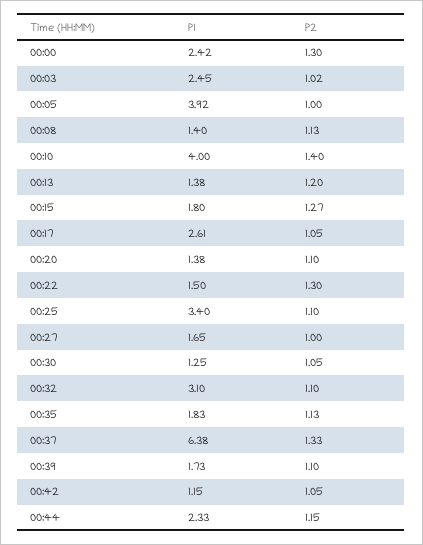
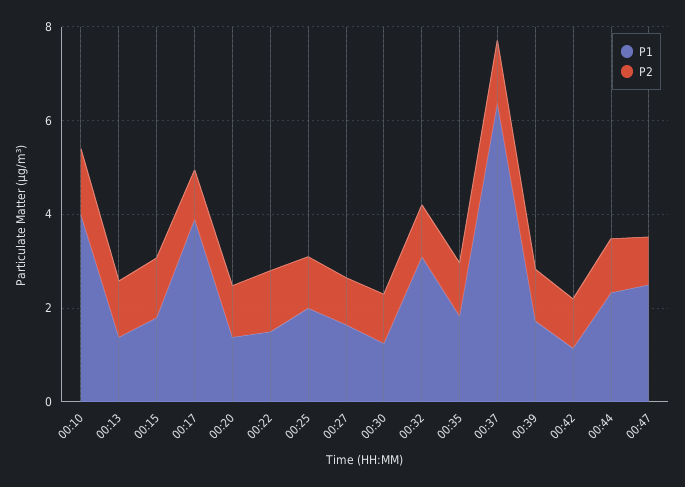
P1, 00:00: 2.42 -> none
P2, 00:00: 1.3 -> none
P1, 00:03: 2.45 -> none
P2, 00:03: 1.02 -> none
P1, 00:05: 3.92 -> none
P2, 00:05: 1 -> none
P1, 00:08: 1.4 -> none
P2, 00:08: 1.13 -> none
P1, 00:17: 2.61 -> 4
P1, 00:25: 3.4 -> 2
P1, 00:47: none -> 2.5
P2, 00:47: none -> 1

